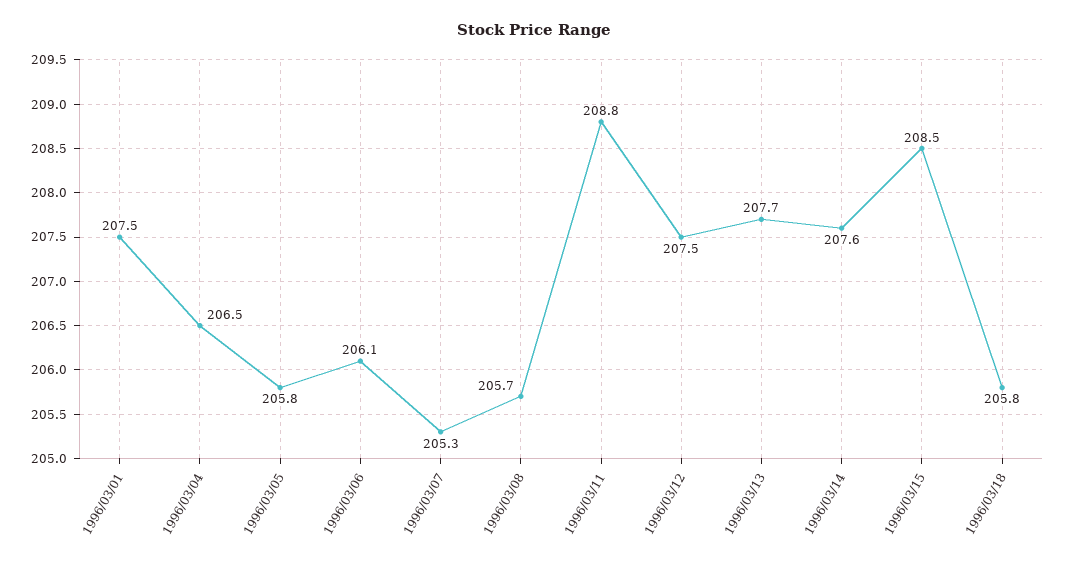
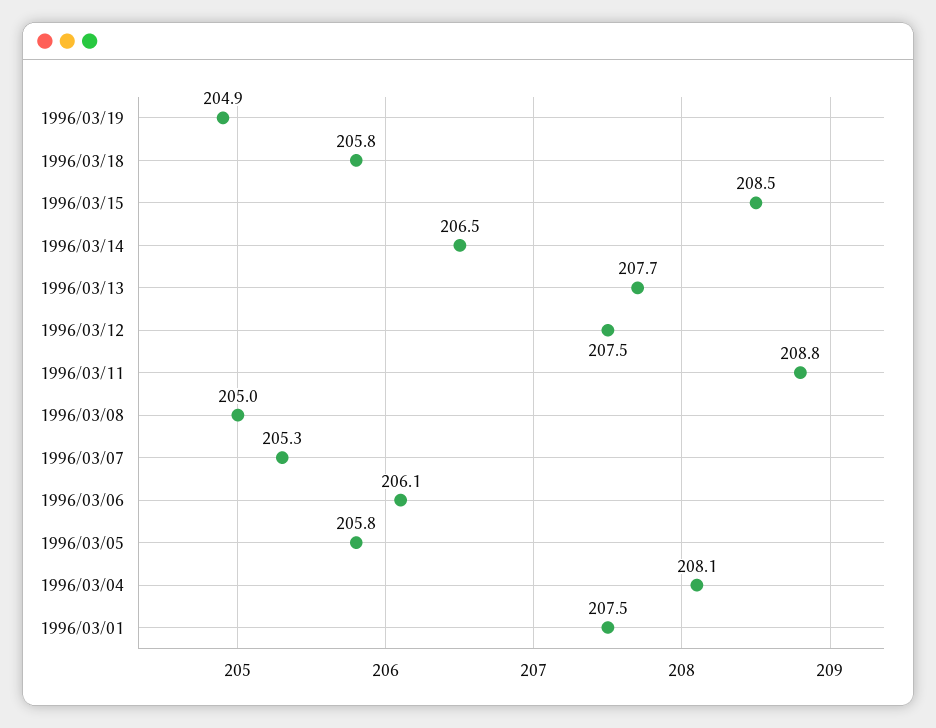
1996/03/04: 206.5 -> 208.1
1996/03/08: 205.7 -> 205
1996/03/14: 207.6 -> 206.5
1996/03/19: none -> 204.9

